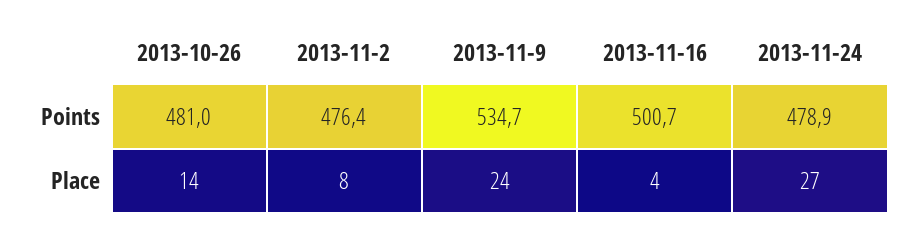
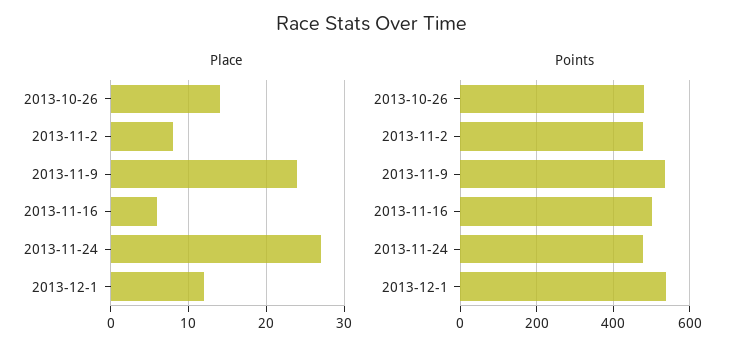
Place, 2013-11-16: 4 -> 6
Place, 2013-12-1: none -> 12
Points, 2013-12-1: none -> 540

